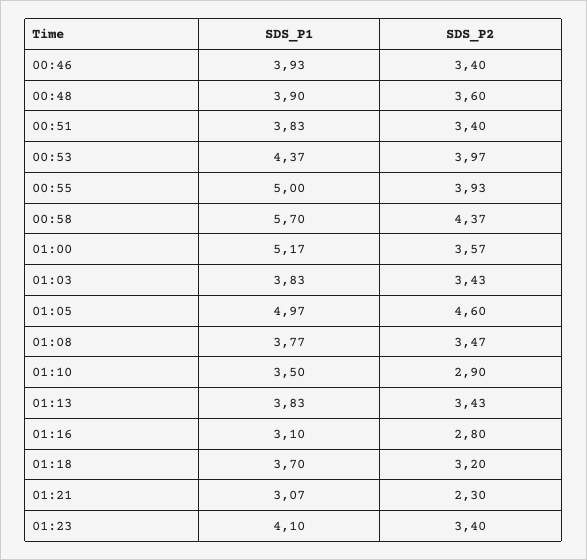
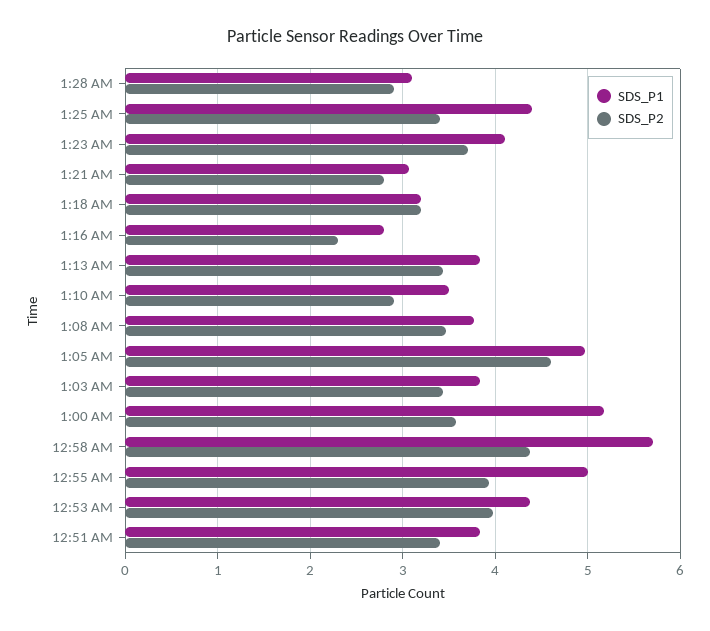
SDS_P1, 00:46: 3.93 -> none
SDS_P2, 00:46: 3.4 -> none
SDS_P1, 00:48: 3.9 -> none
SDS_P2, 00:48: 3.6 -> none
SDS_P1, 01:16: 3.1 -> 2.8
SDS_P2, 01:16: 2.8 -> 2.3
SDS_P1, 01:18: 3.7 -> 3.2
SDS_P2, 01:21: 2.3 -> 2.8
SDS_P2, 01:23: 3.4 -> 3.7
SDS_P1, 1:28 AM: none -> 3.1
SDS_P2, 1:28 AM: none -> 2.9
SDS_P1, 1:25 AM: none -> 4.4
SDS_P2, 1:25 AM: none -> 3.4

